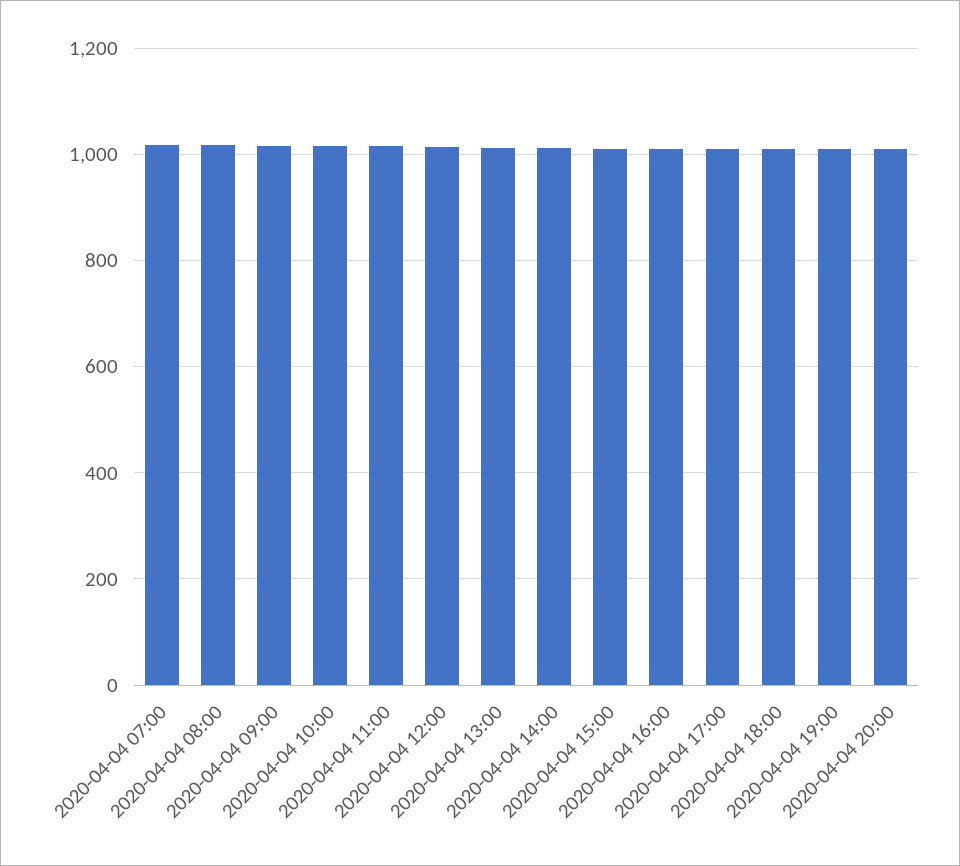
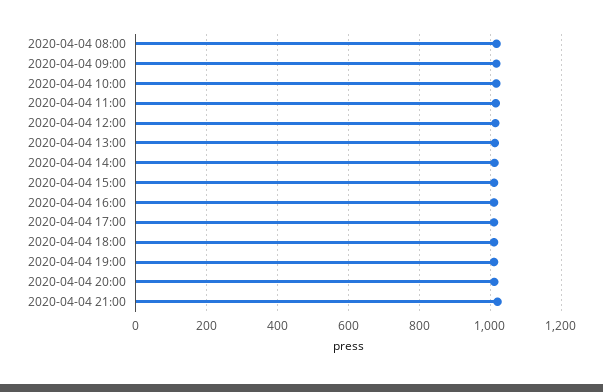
2020-04-04 07:00: 1020 -> none
2020-04-04 21:00: none -> 1020

